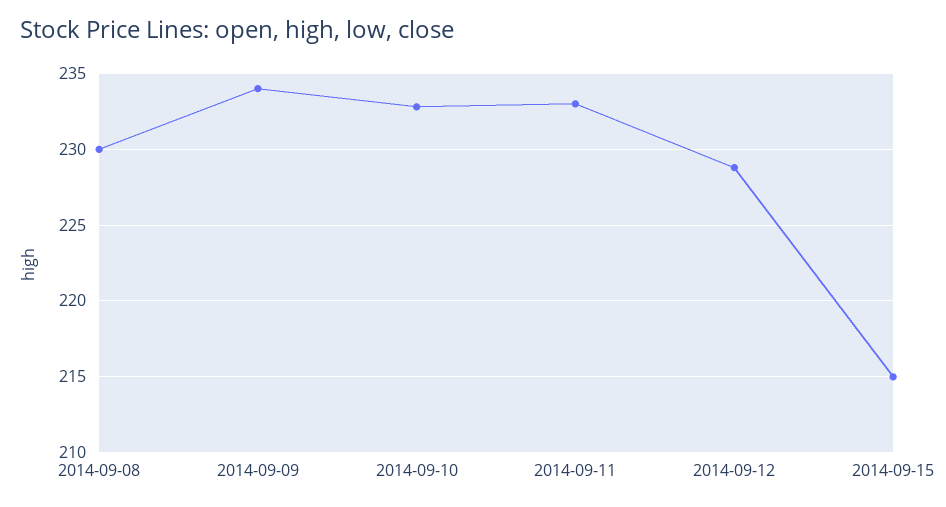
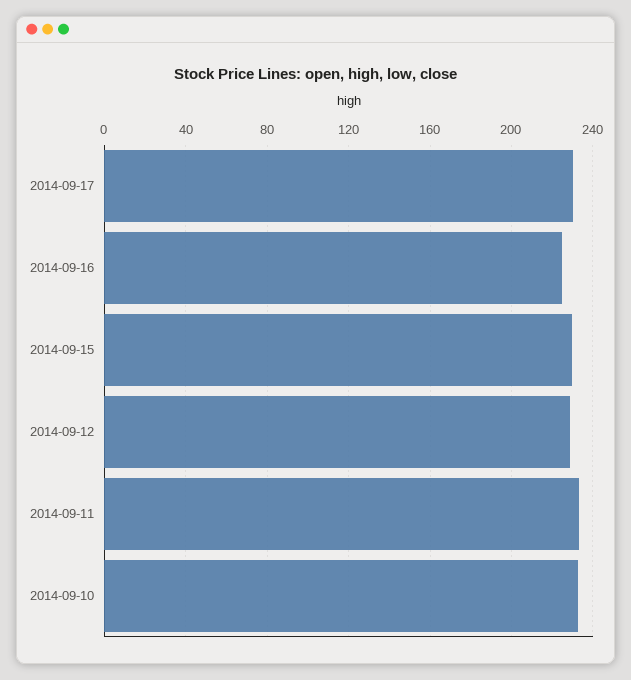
2014-09-08: 230 -> none
2014-09-09: 234 -> none
2014-09-15: 215 -> 230
2014-09-17: none -> 230
2014-09-16: none -> 225

